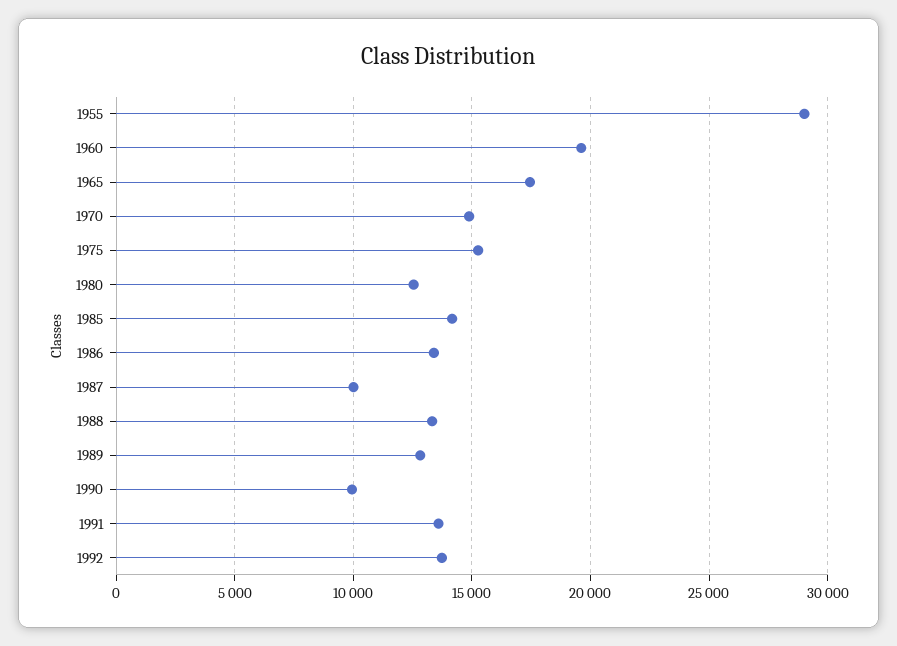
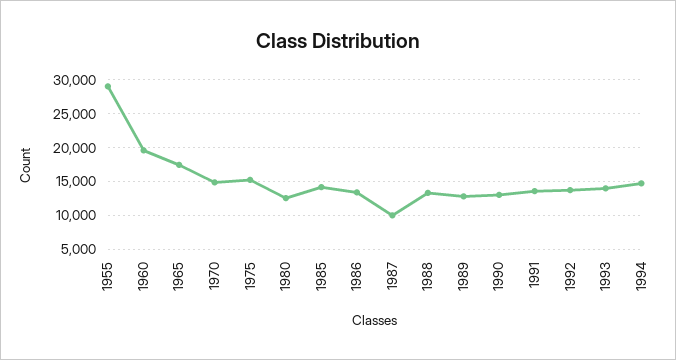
1990: 10000 -> 13000
1993: none -> 14000
1994: none -> 15000

